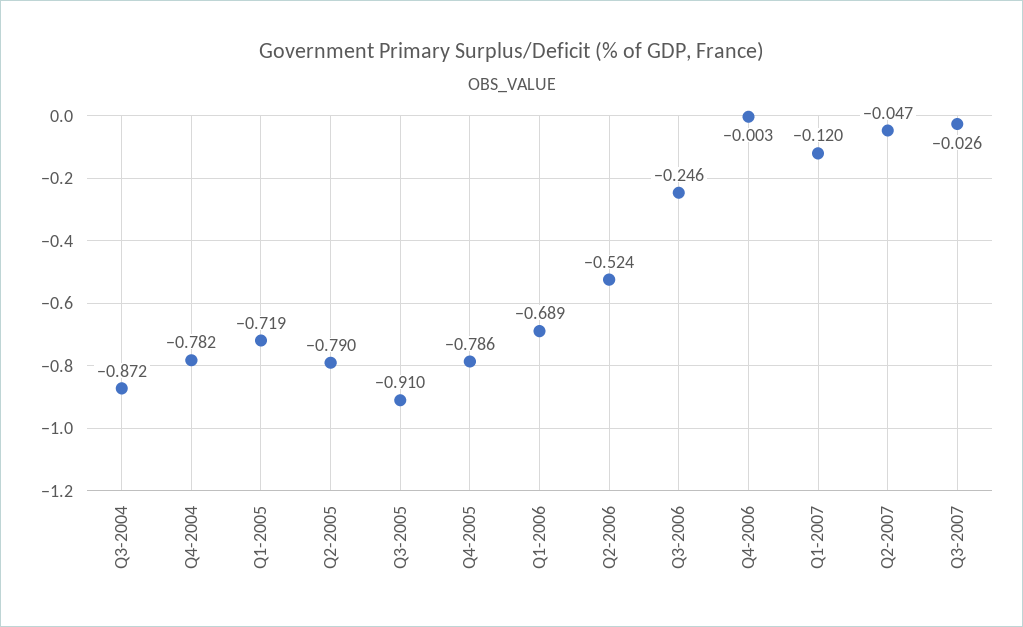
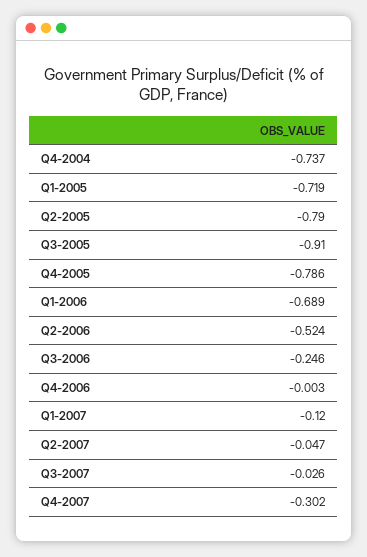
Q3-2004: -0.872 -> none
Q4-2004: -0.782 -> -0.737
Q4-2007: none -> -0.302

